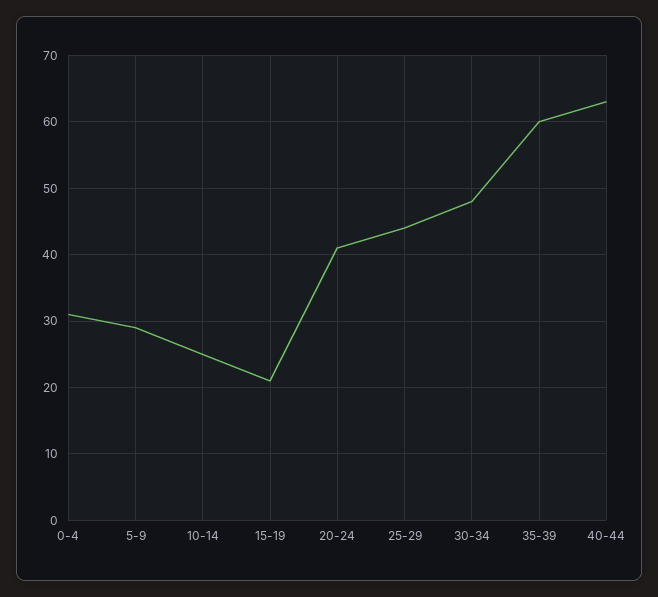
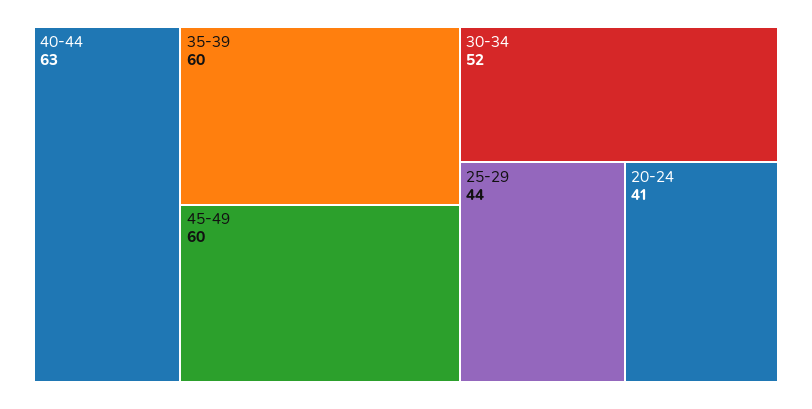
0-4: 31 -> none
5-9: 29 -> none
10-14: 25 -> none
15-19: 21 -> none
30-34: 48 -> 52
45-49: none -> 60

